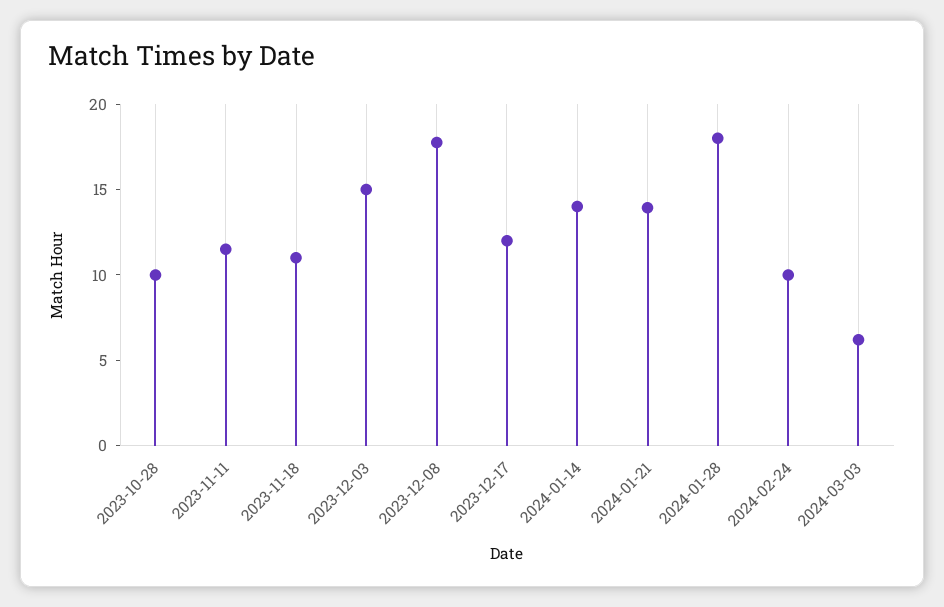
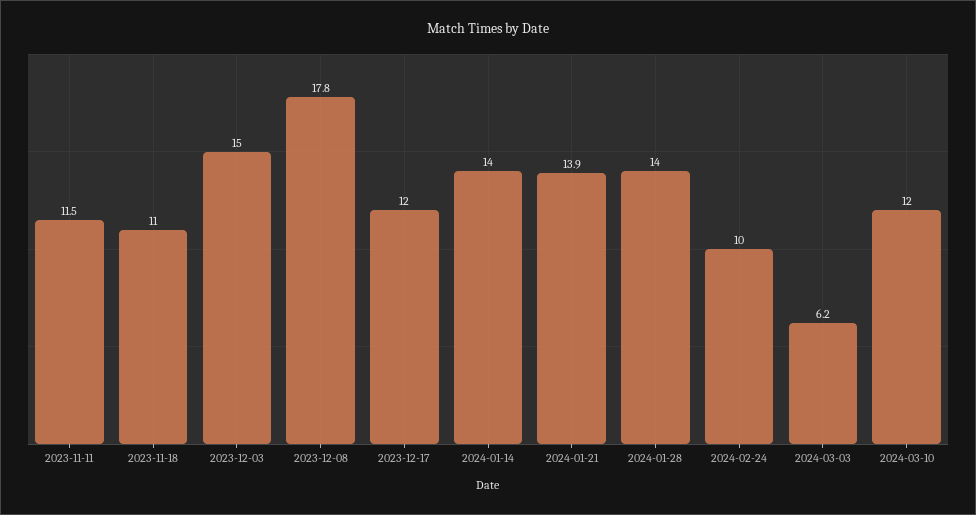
2023-10-28: 10 -> none
2024-01-28: 18 -> 14
2024-03-10: none -> 12

